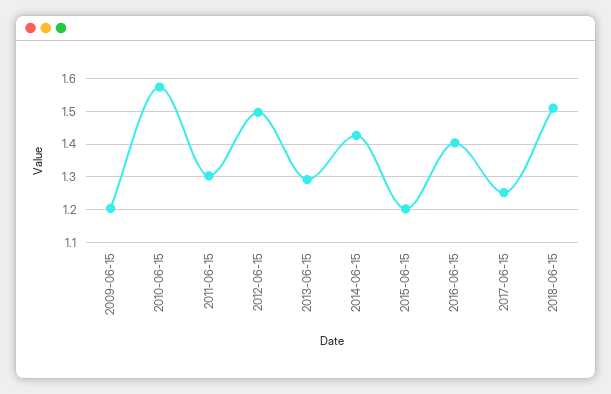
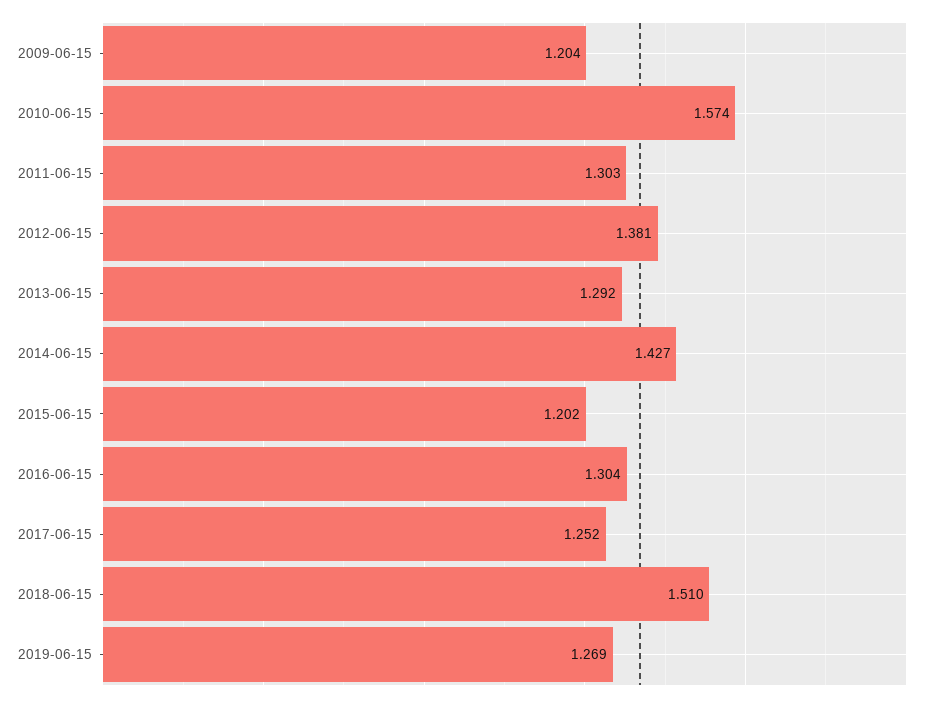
2012-06-15: 1.5 -> 1.381
2016-06-15: 1.4 -> 1.304
2019-06-15: none -> 1.269

